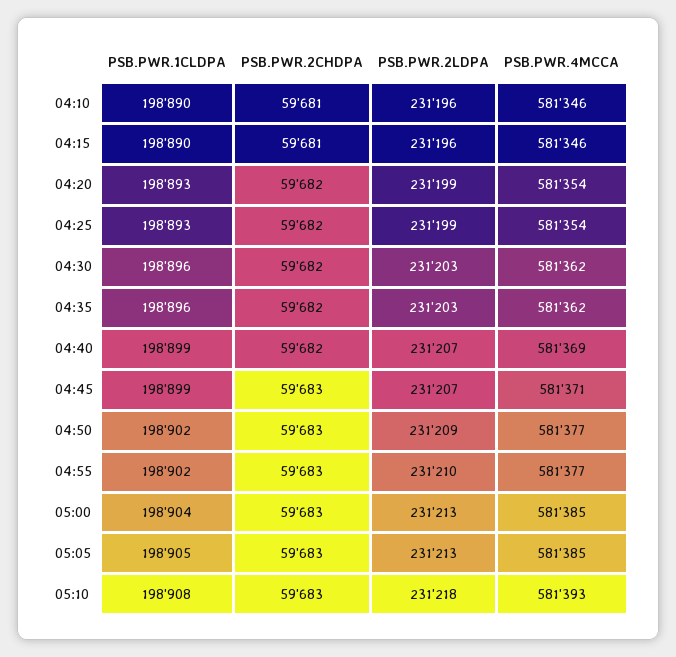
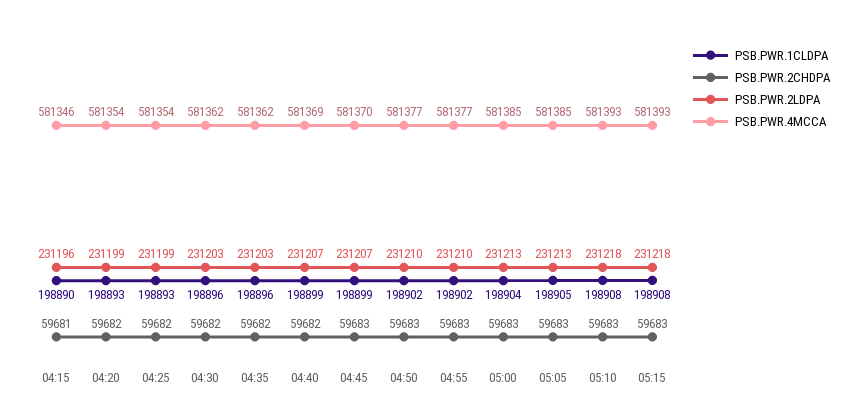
PSB.PWR.1CLDPA, 04:10: 198890 -> none
PSB.PWR.2CHDPA, 04:10: 59681 -> none
PSB.PWR.2LDPA, 04:10: 231196 -> none
PSB.PWR.4MCCA, 04:10: 581346 -> none
PSB.PWR.4MCCA, 04:45: 581371 -> 581370
PSB.PWR.2LDPA, 04:50: 231209 -> 231210
PSB.PWR.1CLDPA, 05:15: none -> 198908
PSB.PWR.2CHDPA, 05:15: none -> 59683
PSB.PWR.2LDPA, 05:15: none -> 231218
PSB.PWR.4MCCA, 05:15: none -> 581393

